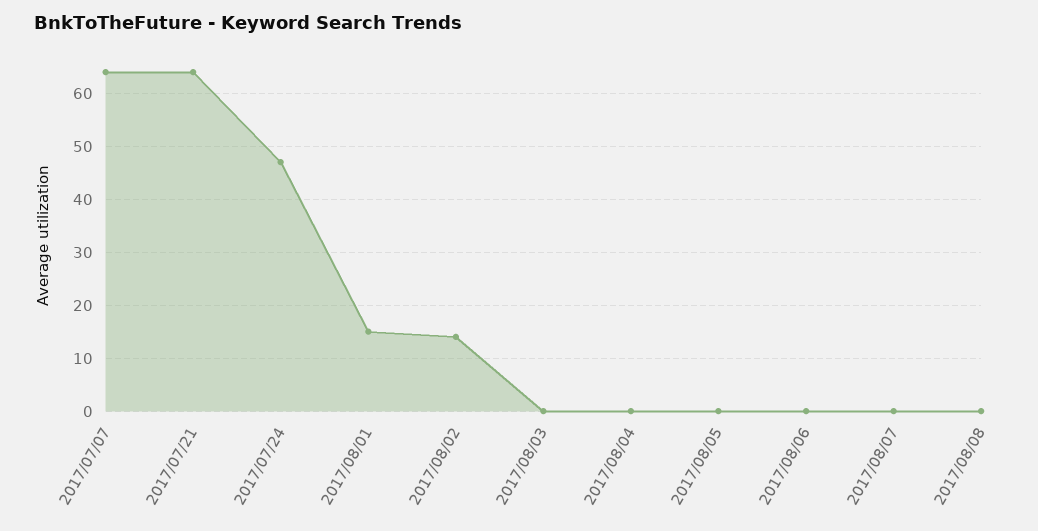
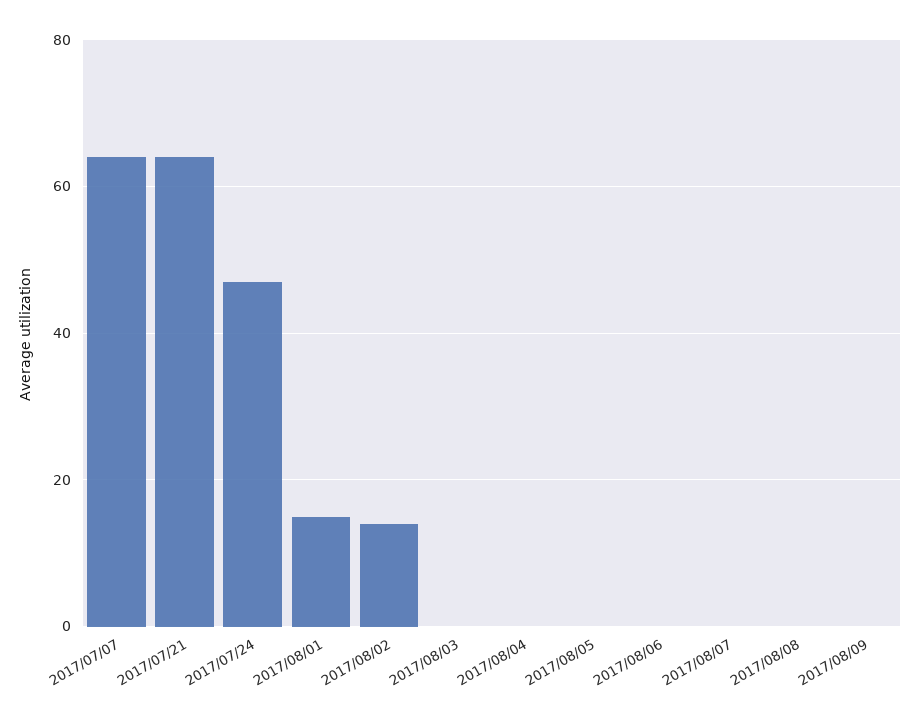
2017/08/09: none -> 0

